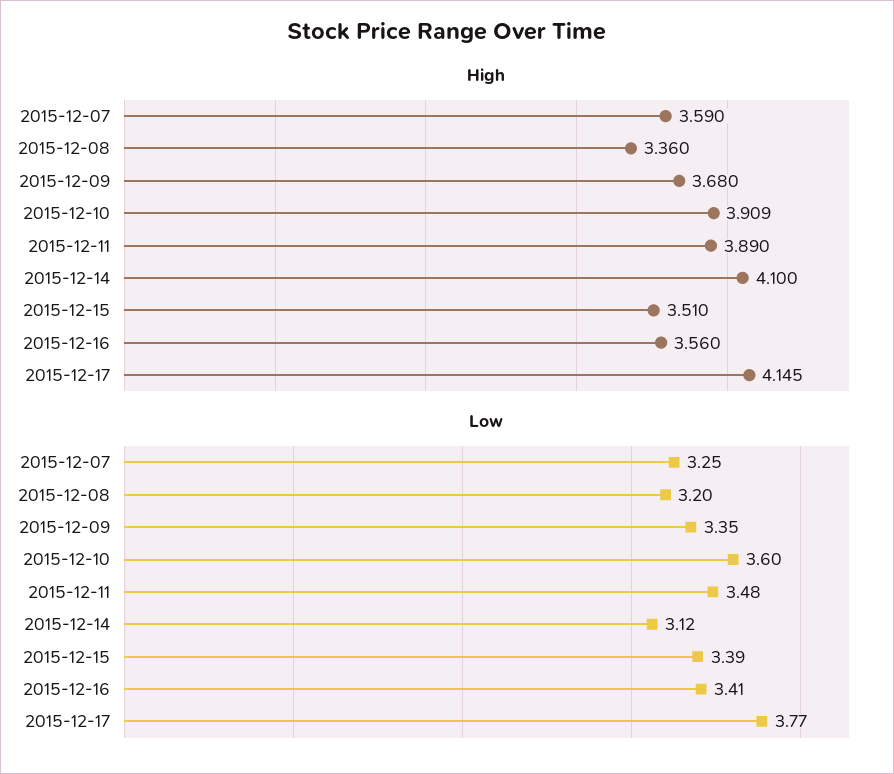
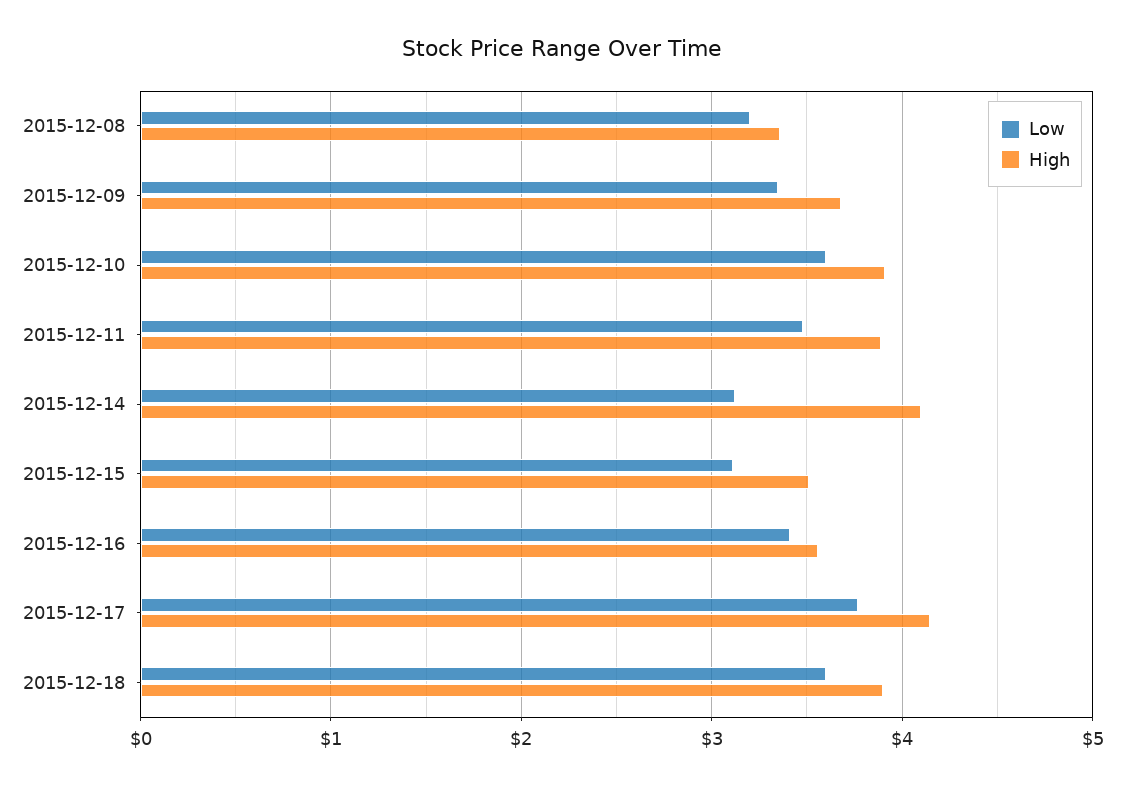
High, 2015-12-07: 3.59 -> none
Low, 2015-12-07: 3.25 -> none
Low, 2015-12-15: 3.39 -> 3.1
Low, 2015-12-18: none -> 3.6
High, 2015-12-18: none -> 3.9

